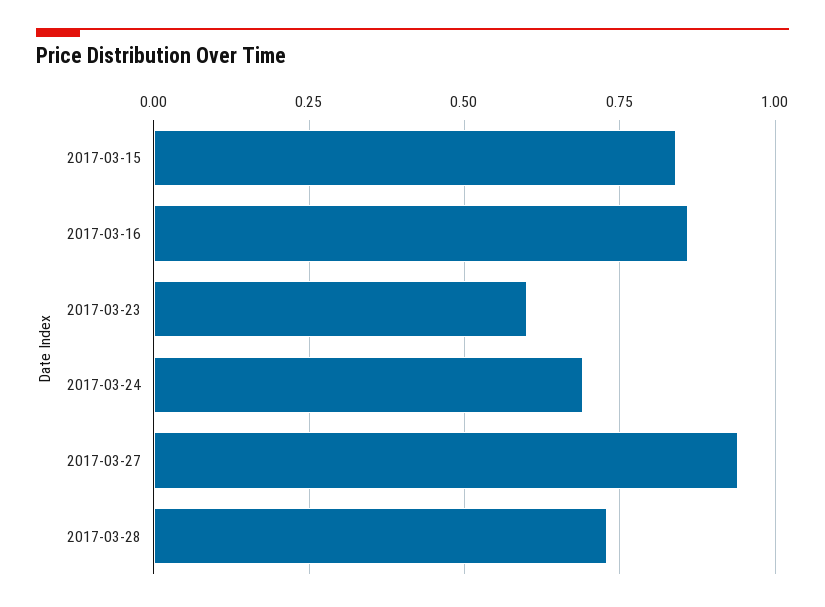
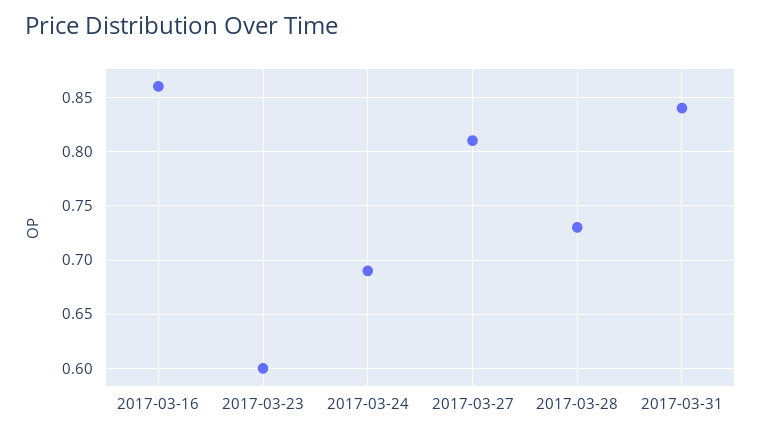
2017-03-15: 0.85 -> none
2017-03-27: 0.95 -> 0.81
2017-03-31: none -> 0.84

